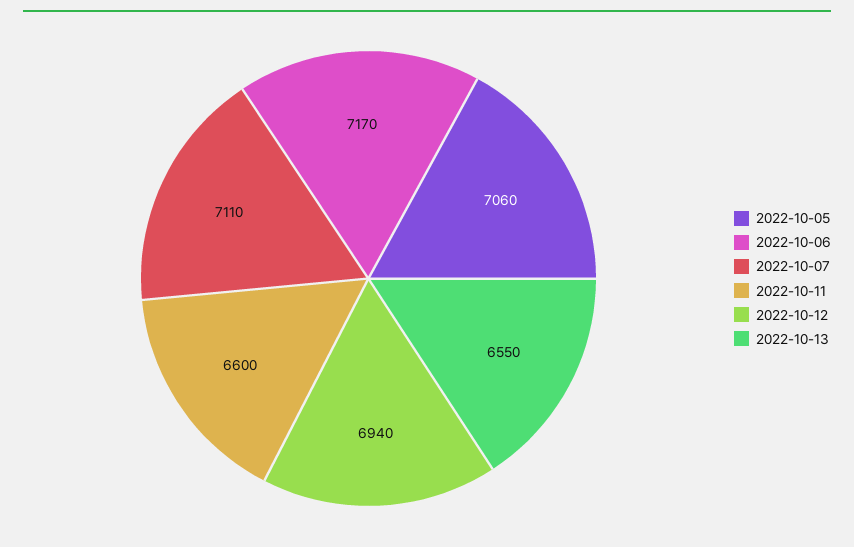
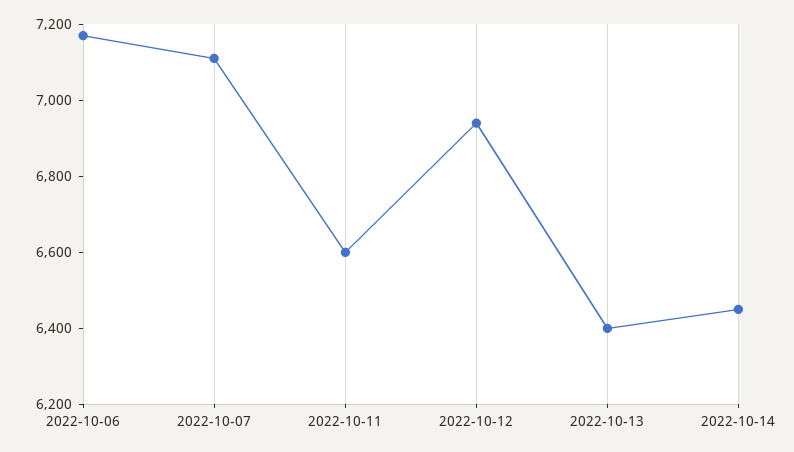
2022-10-05: 7060 -> none
2022-10-13: 6550 -> 6400
2022-10-14: none -> 6450

